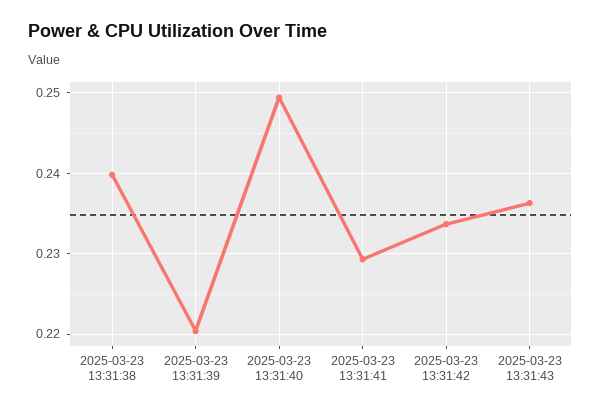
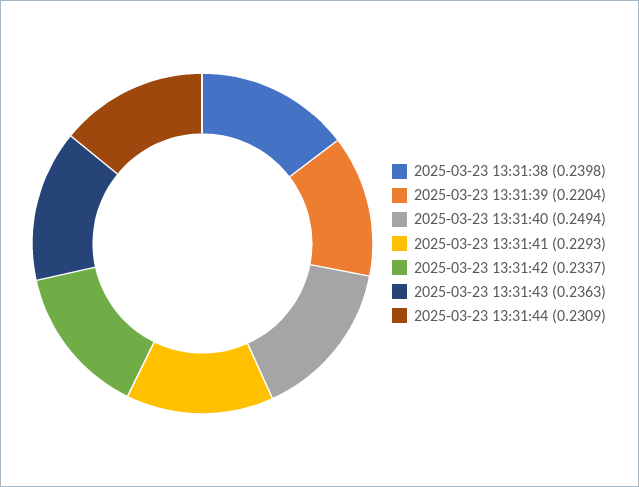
2025-03-23 13:31:44: none -> 0.2309

